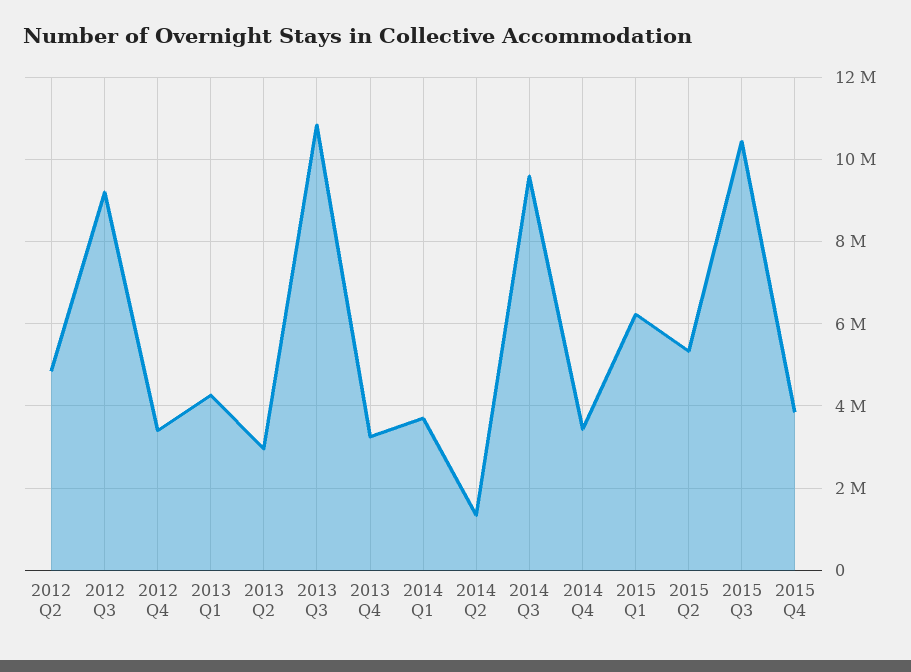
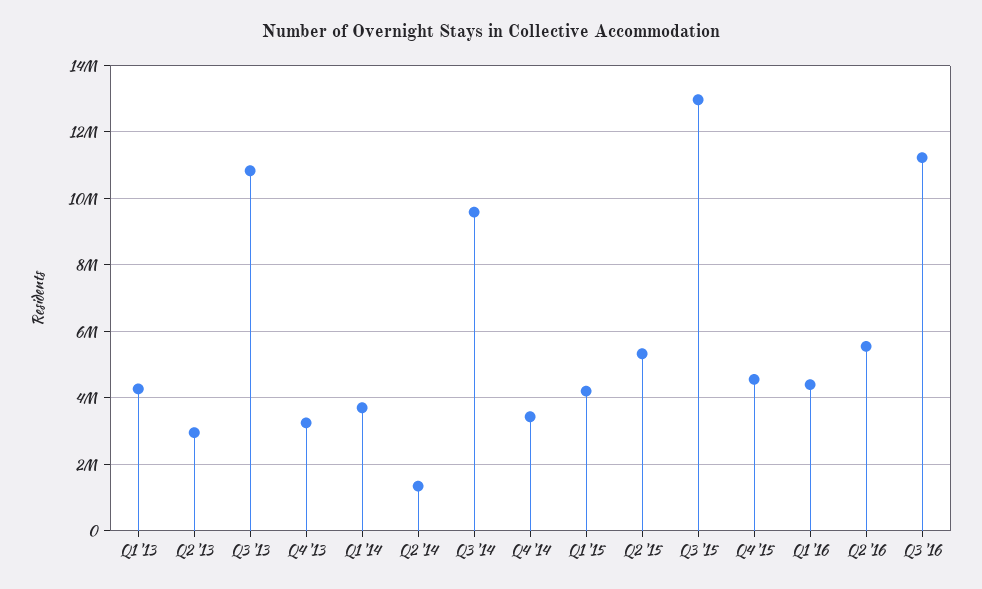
2012 Q2: 4800000 -> none
2012 Q3: 9200000 -> none
2012 Q4: 3400000 -> none
2015 Q1: 6200000 -> 4200000
2015 Q3: 10400000 -> 13000000
2015 Q4: 3800000 -> 4600000
Q1 '16: none -> 4400000
Q2 '16: none -> 5600000
Q3 '16: none -> 11200000

